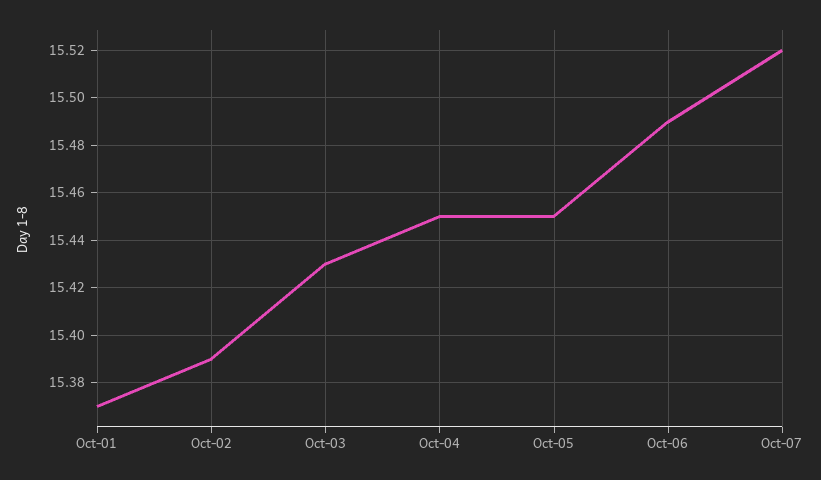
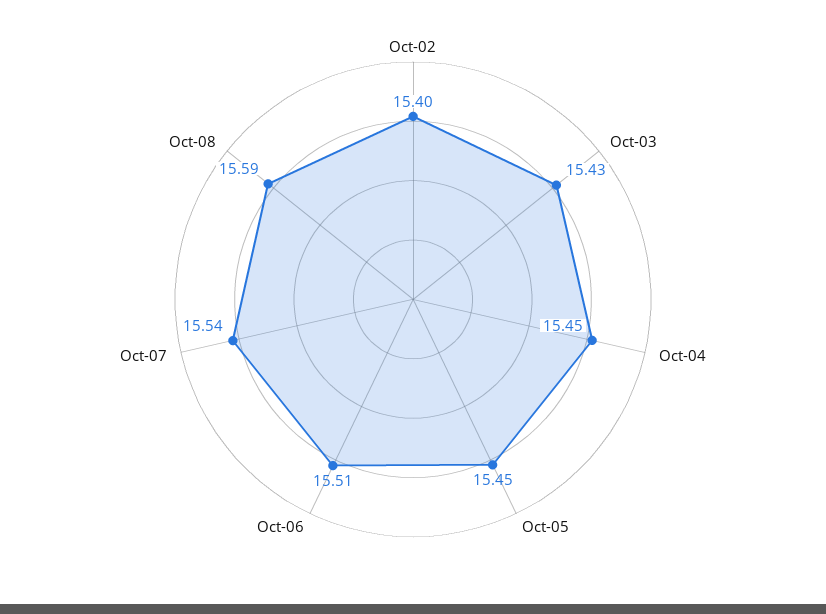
Oct-01: 15.37 -> none
Oct-02: 15.39 -> 15.4
Oct-06: 15.49 -> 15.51
Oct-07: 15.52 -> 15.54
Oct-08: none -> 15.59

